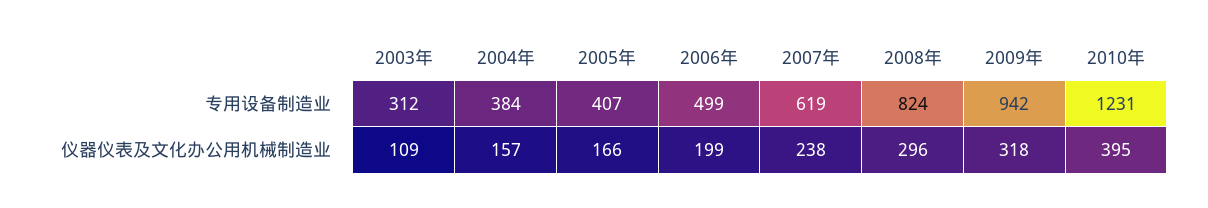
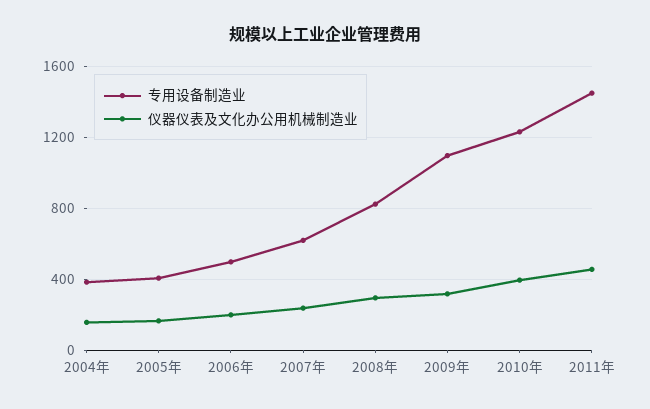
专用设备制造业, 2003年: 312 -> none
专用设备制造业, 2009年: 942 -> 1100
仪器仪表及文化办公用机械制造业, 2003年: 109 -> none
专用设备制造业, 2011年: none -> 1450
仪器仪表及文化办公用机械制造业, 2011年: none -> 450

